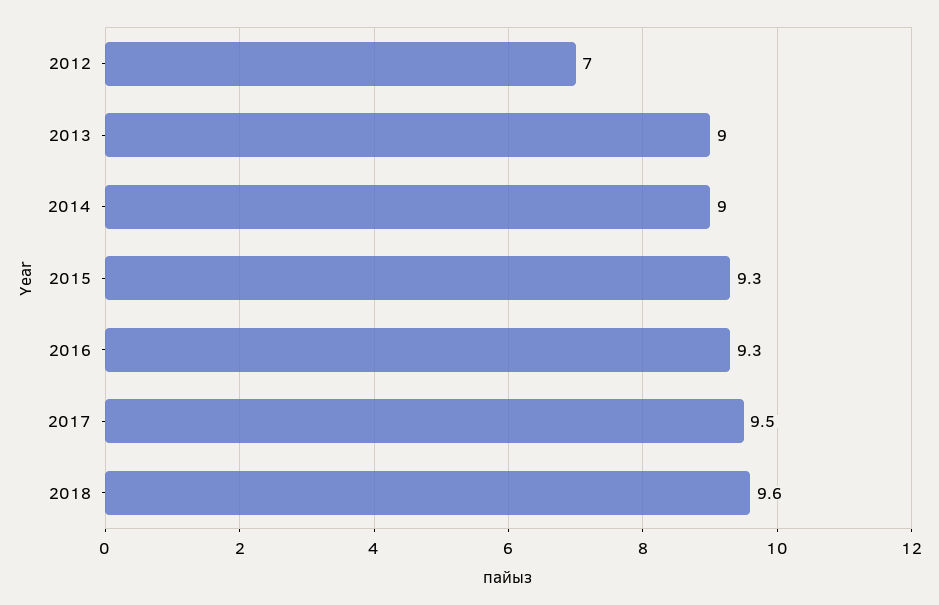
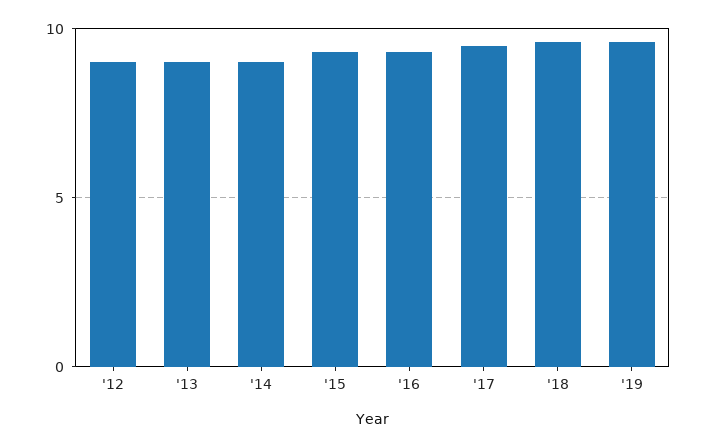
2012: 7 -> 9
'19: none -> 9.5

